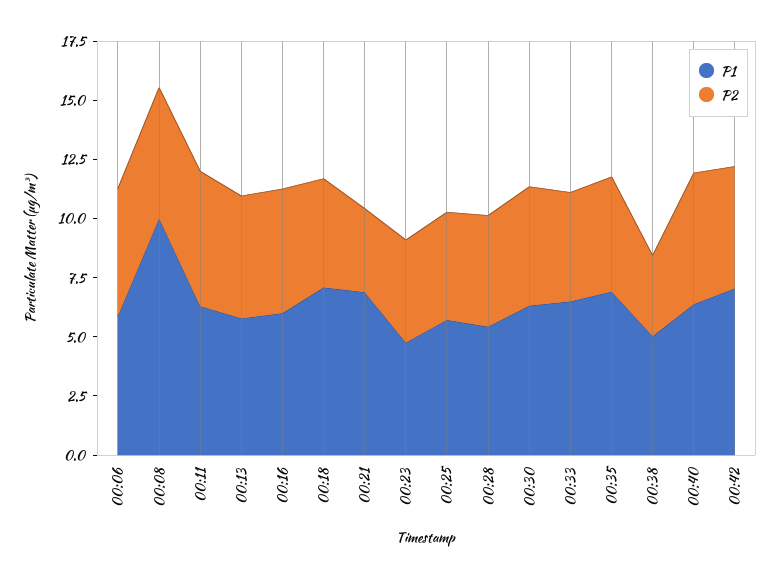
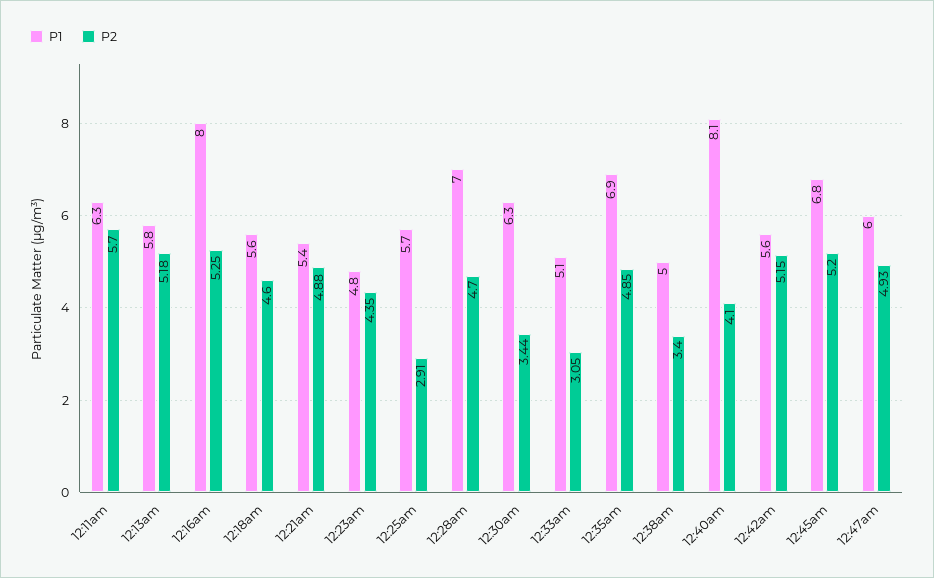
P1, 00:06: 6 -> none
P2, 00:06: 5.5 -> none
P1, 00:08: 10 -> none
P2, 00:08: 5.5 -> none
P1, 00:16: 6 -> 8
P1, 00:18: 7 -> 5.6
P1, 00:21: 7 -> 5.4
P2, 00:21: 3.5 -> 4.88
P2, 00:25: 4.5 -> 2.91
P1, 00:28: 5.5 -> 7
P2, 00:30: 5 -> 3.44
P1, 00:33: 6.5 -> 5.1
P2, 00:33: 4.5 -> 3.05
P1, 00:40: 6.5 -> 8.1
P2, 00:40: 5.5 -> 4.1
P1, 00:42: 7 -> 5.6
P1, 12:45am: none -> 6.8
P2, 12:45am: none -> 5.2
P1, 12:47am: none -> 6
P2, 12:47am: none -> 4.93

